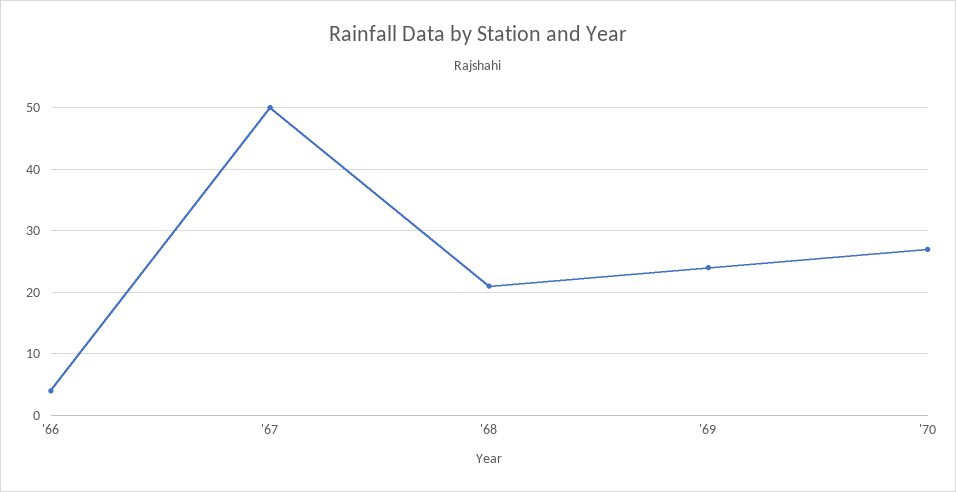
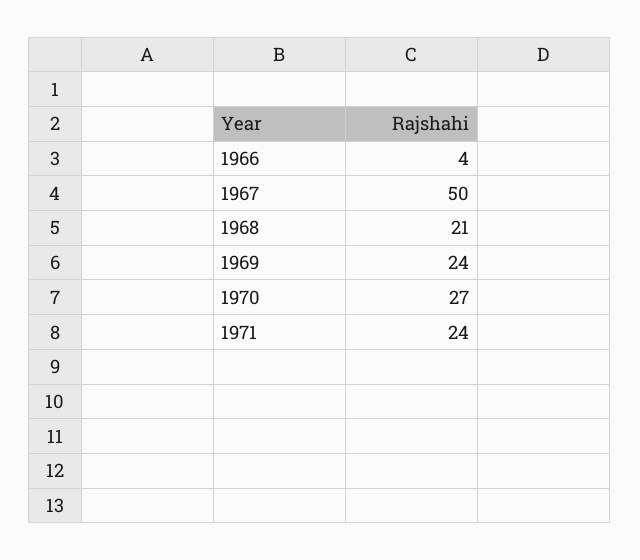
1971: none -> 24

